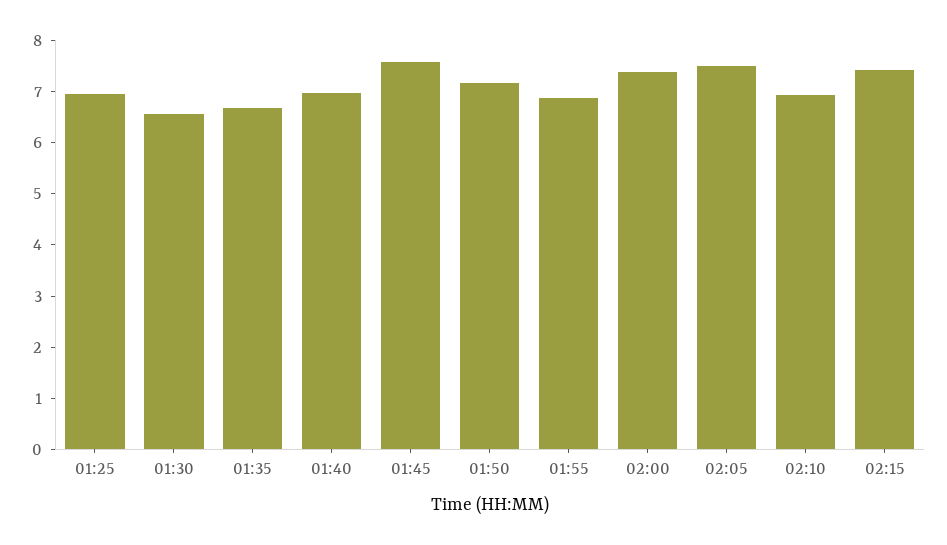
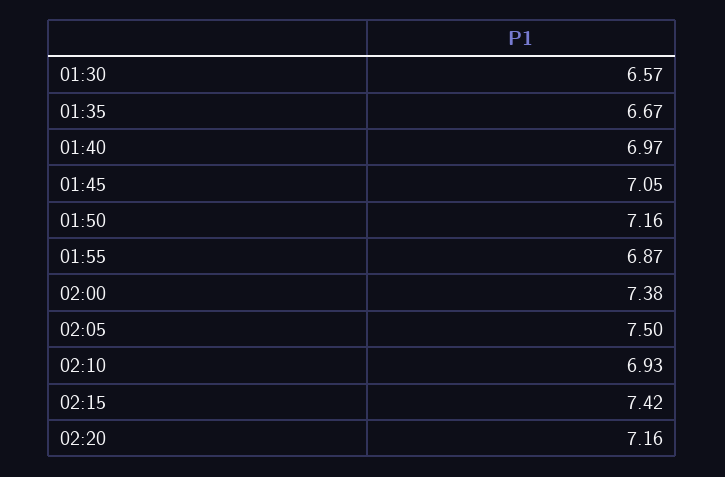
01:25: 7 -> none
01:45: 7.6 -> 7.05
02:20: none -> 7.16

